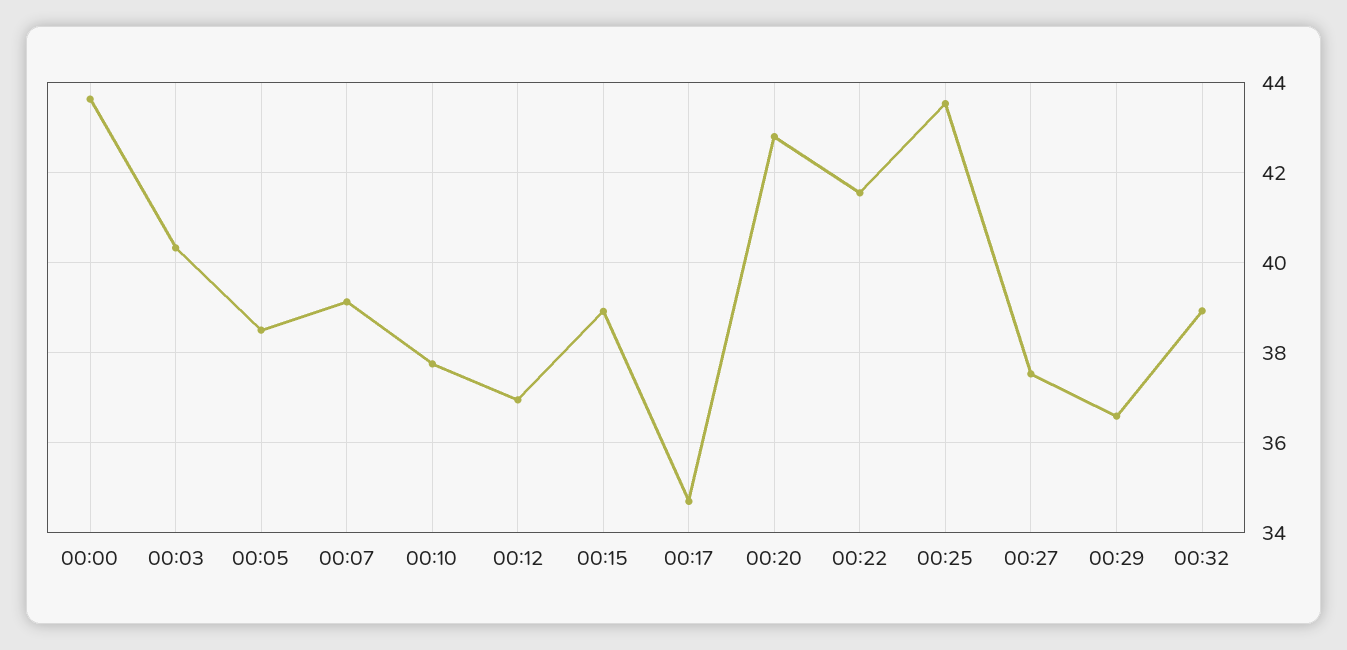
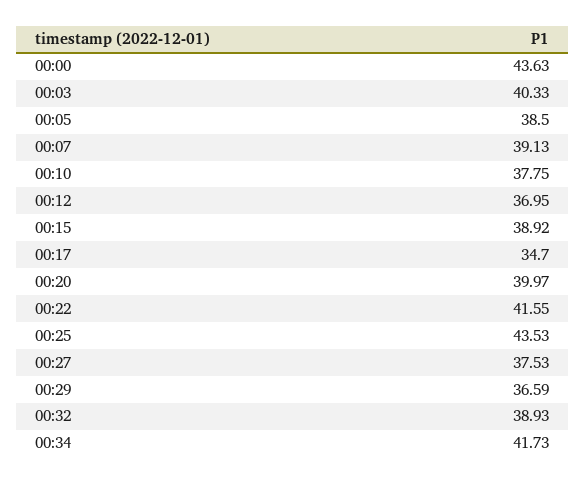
00:20: 42.8 -> 39.97
00:34: none -> 41.73

